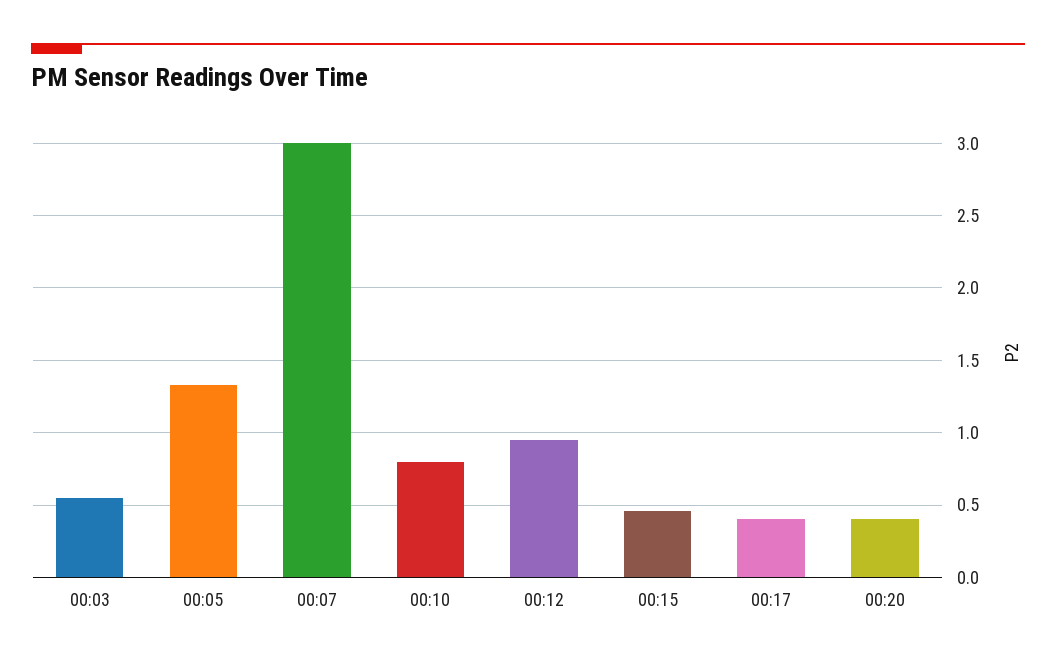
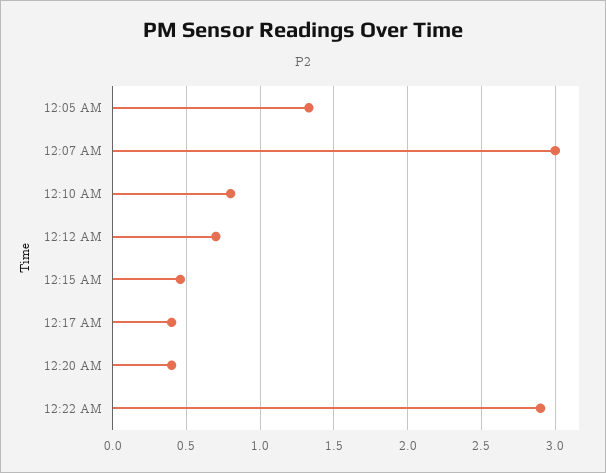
00:03: 0.55 -> none
00:12: 0.95 -> 0.7
12:22 AM: none -> 2.9

